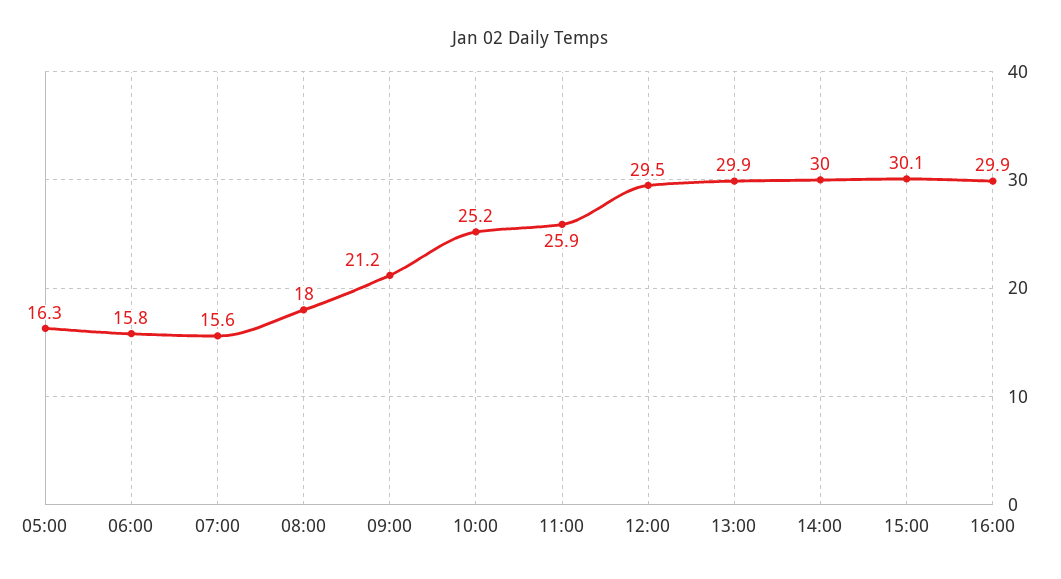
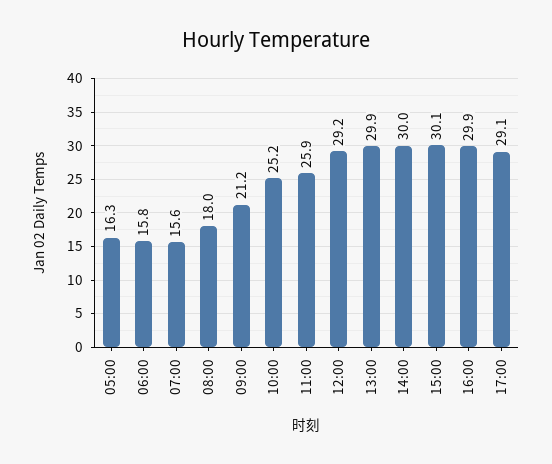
12:00: 29.5 -> 29.2
17:00: none -> 29.1

